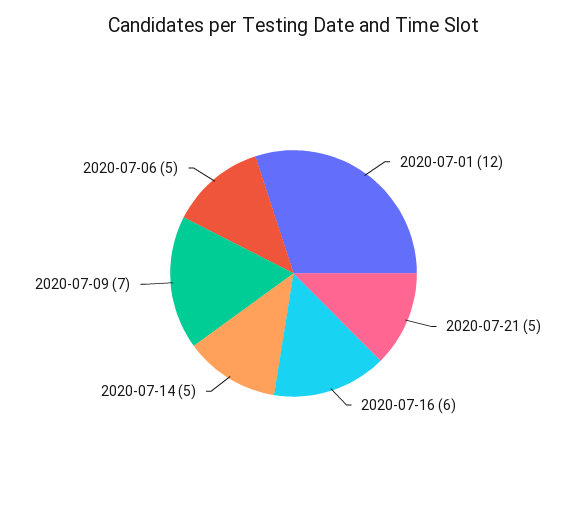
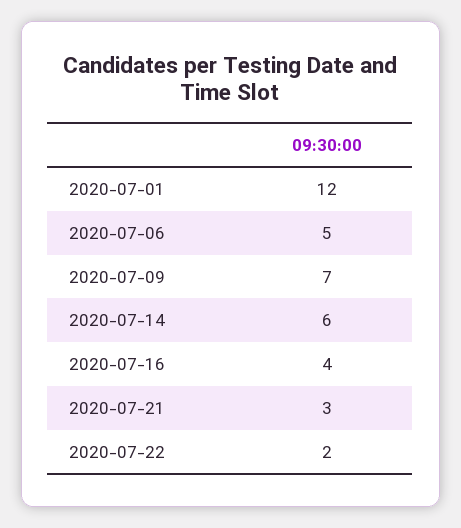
2020-07-21: 5 -> 3
2020-07-16: 6 -> 4
2020-07-14: 5 -> 6
2020-07-22: none -> 2

